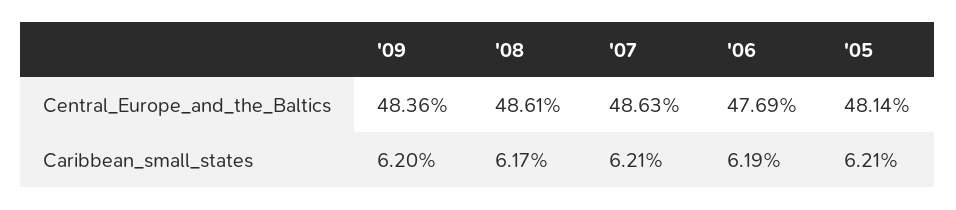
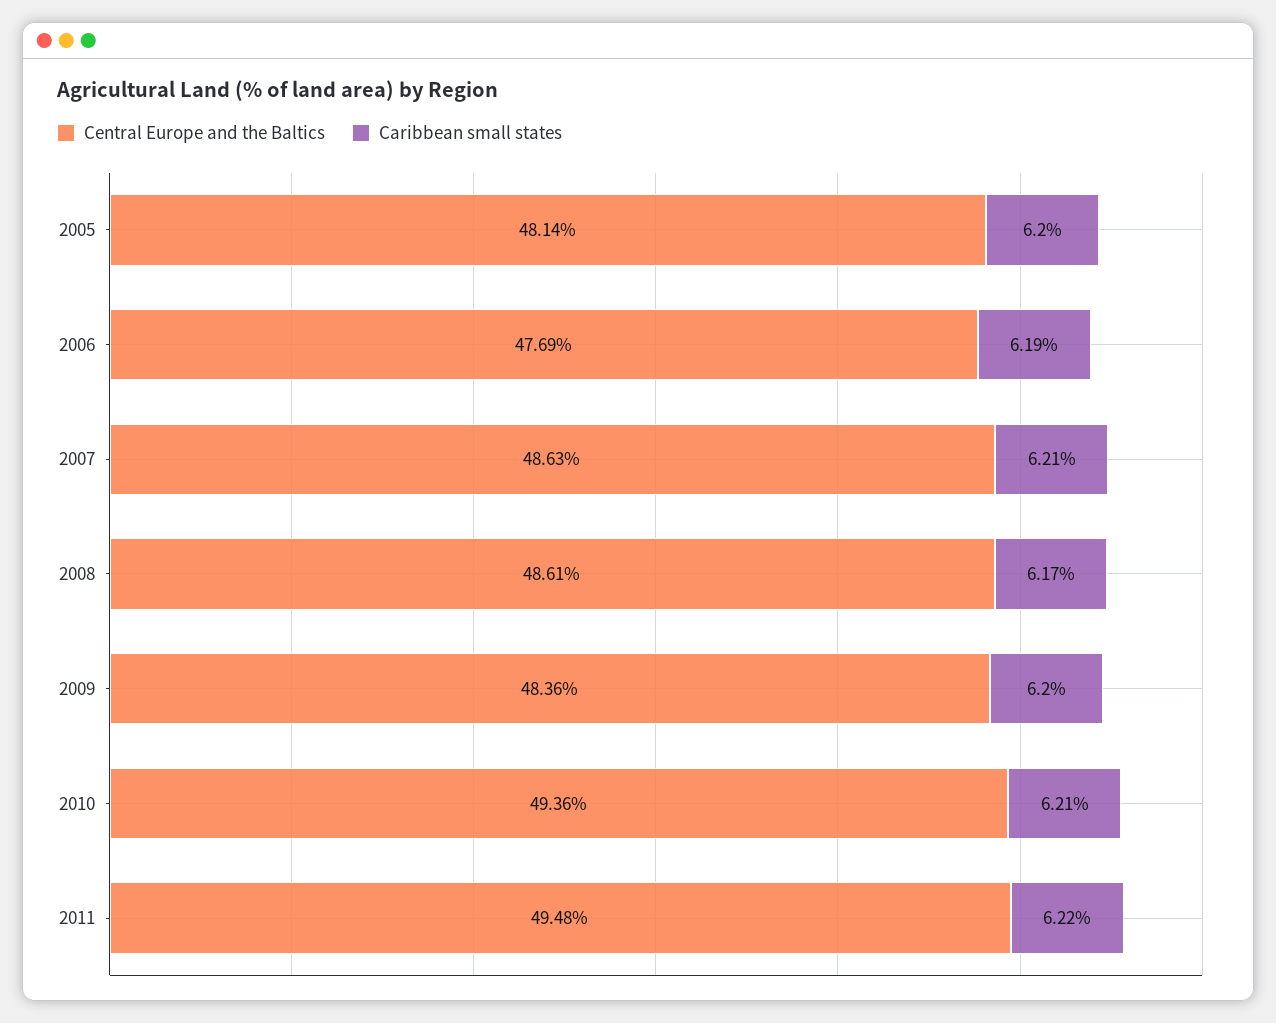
Caribbean_small_states, '05: 6.21 -> 6.2
Central_Europe_and_the_Baltics, 2010: none -> 49.36
Caribbean_small_states, 2010: none -> 6.21
Central_Europe_and_the_Baltics, 2011: none -> 49.48
Caribbean_small_states, 2011: none -> 6.22

